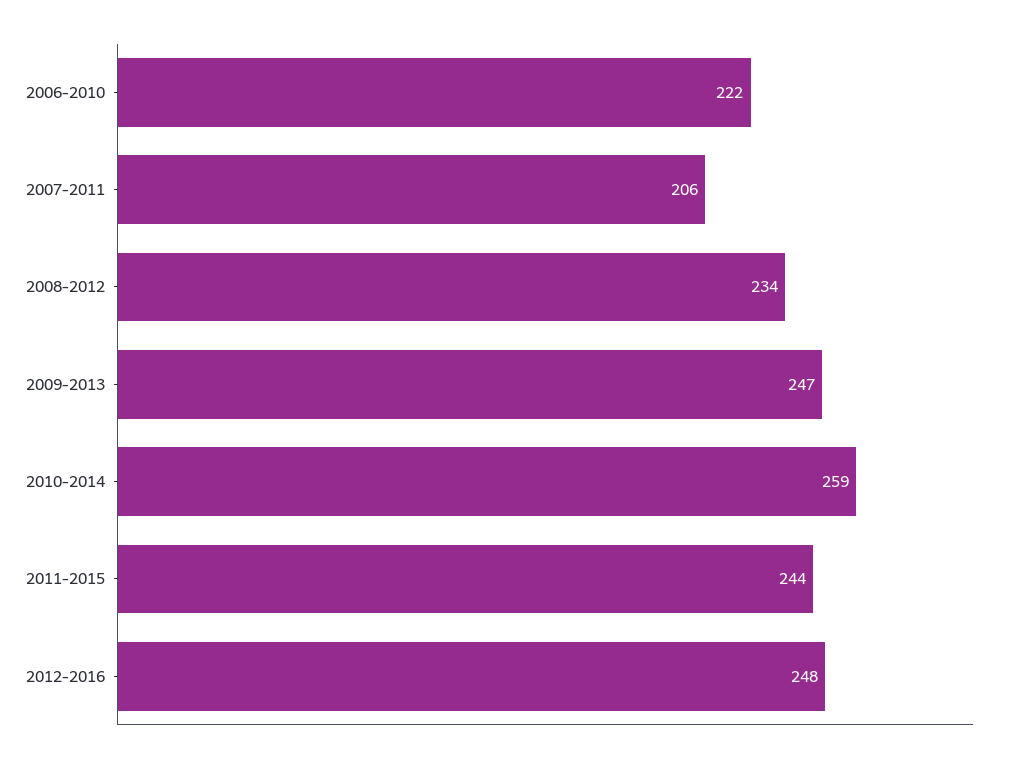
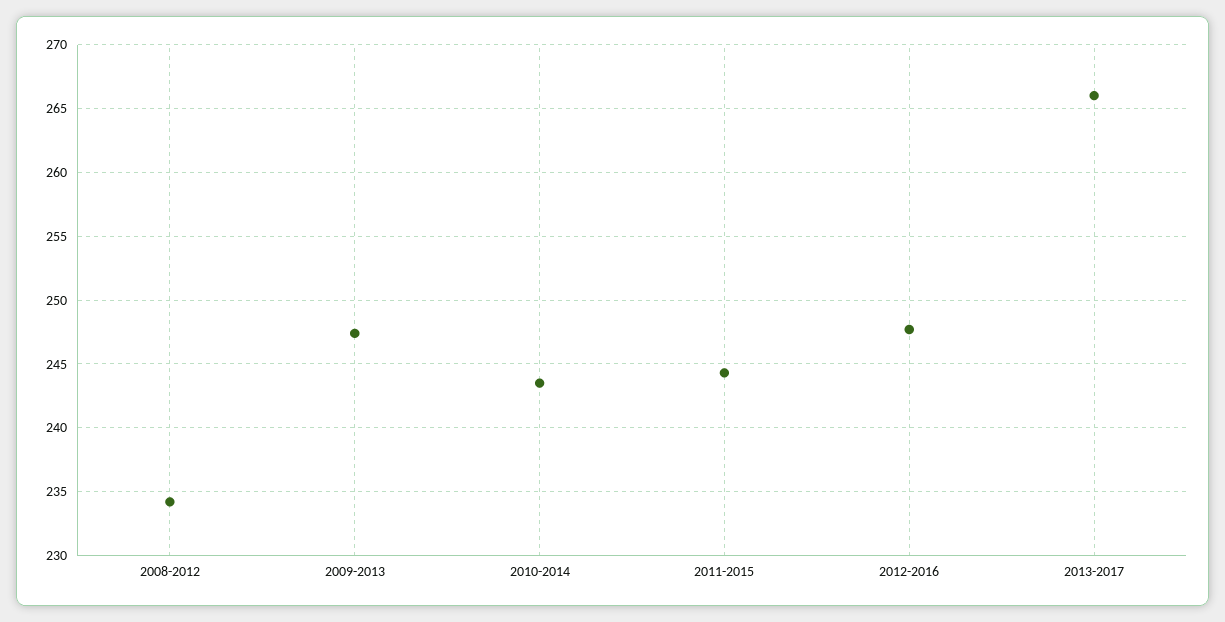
2006-2010: 222 -> none
2007-2011: 206 -> none
2010-2014: 259 -> 243.5
2013-2017: none -> 266

